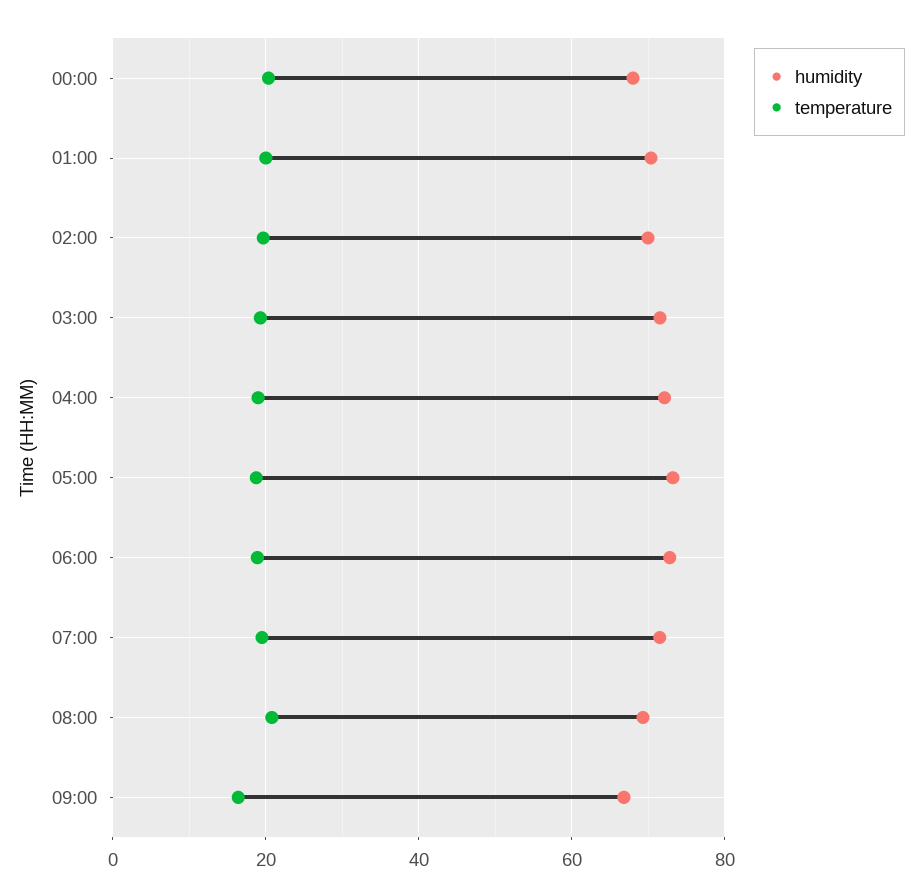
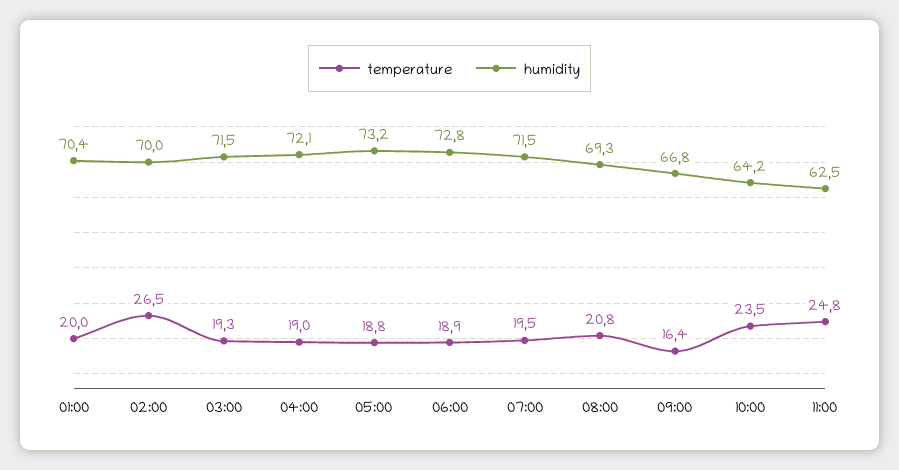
humidity, 00:00: 68 -> none
temperature, 00:00: 20 -> none
temperature, 02:00: 20 -> 26.5
temperature, 10:00: none -> 23.5
humidity, 10:00: none -> 64.2
temperature, 11:00: none -> 24.8
humidity, 11:00: none -> 62.5

